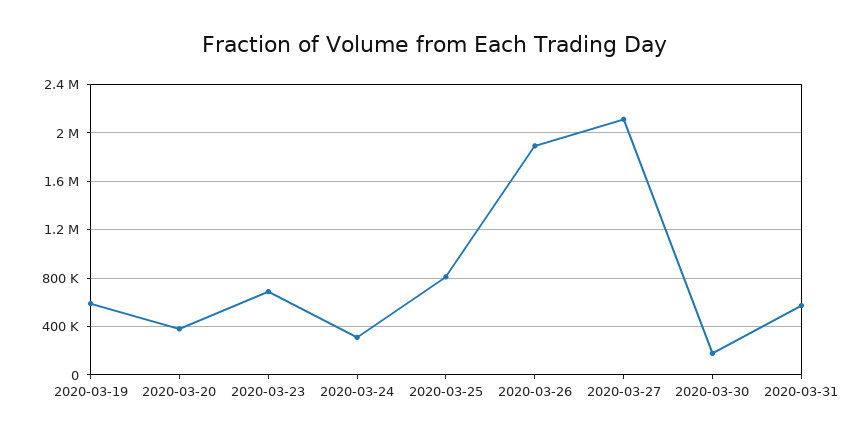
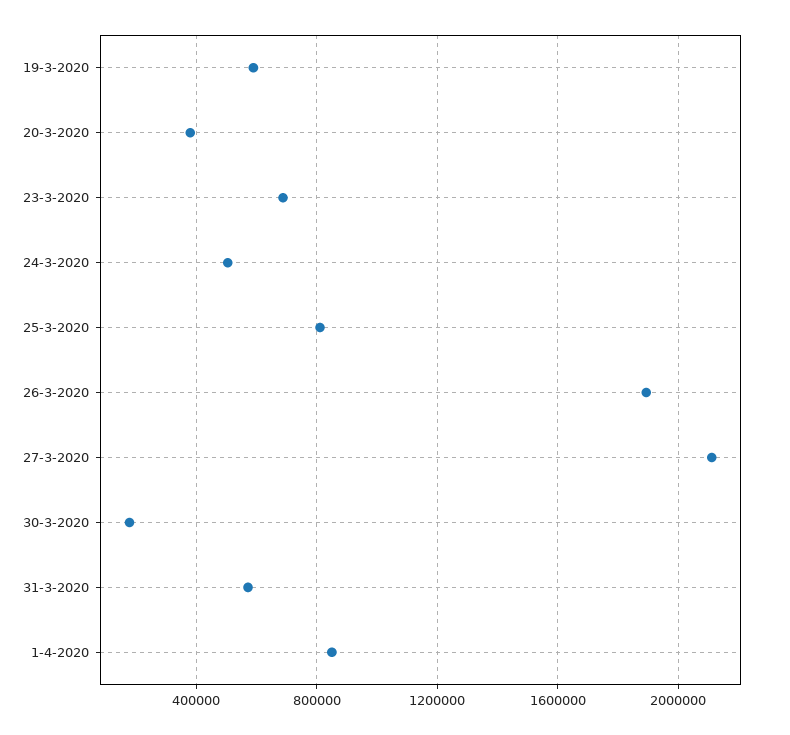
2020-03-24: 300000 -> 500000
1-4-2020: none -> 850000

